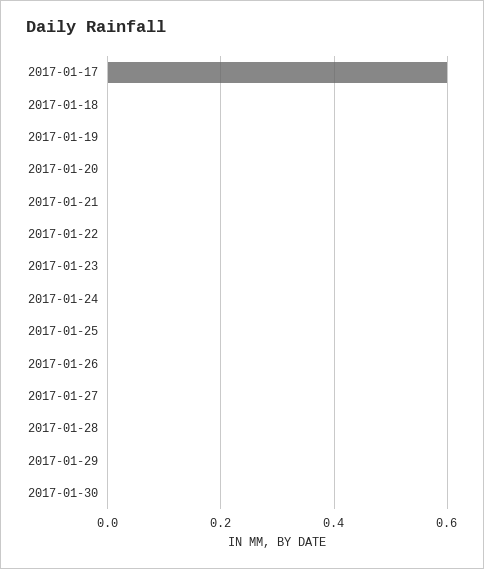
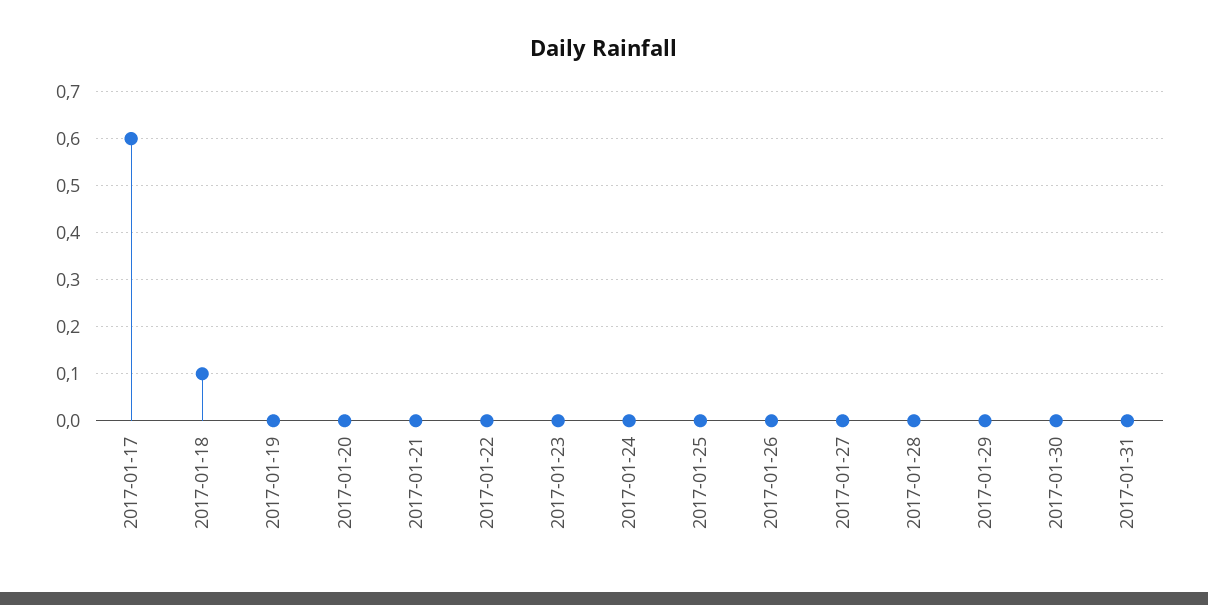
2017-01-18: 0 -> 0.1
2017-01-31: none -> 0

